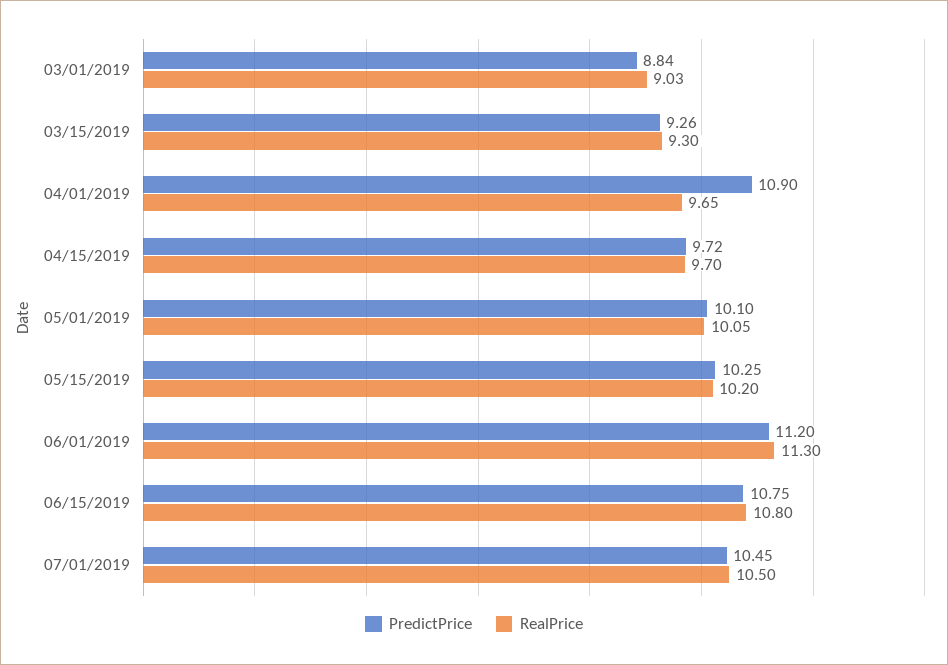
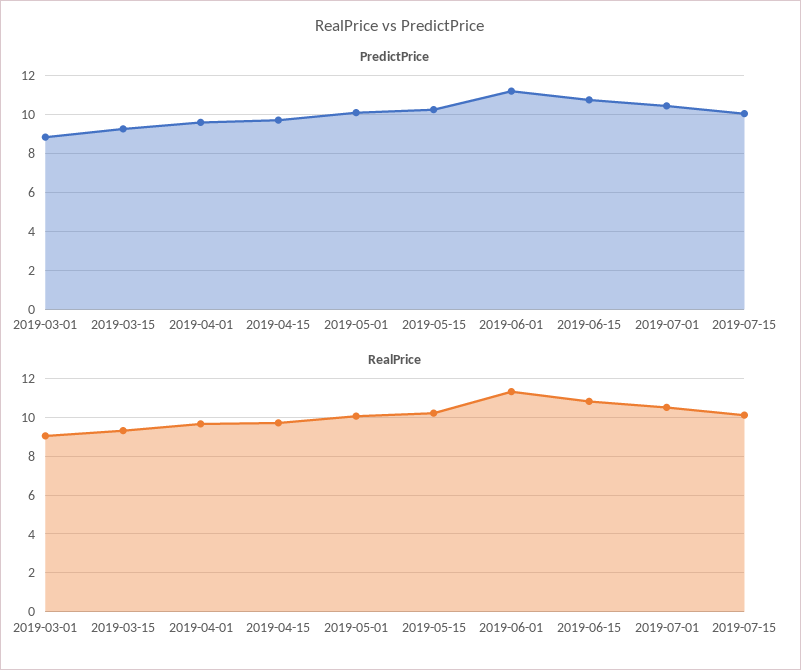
PredictPrice, 04/01/2019: 10.9 -> 9.5
PredictPrice, 2019-07-15: none -> 10
RealPrice, 2019-07-15: none -> 10

